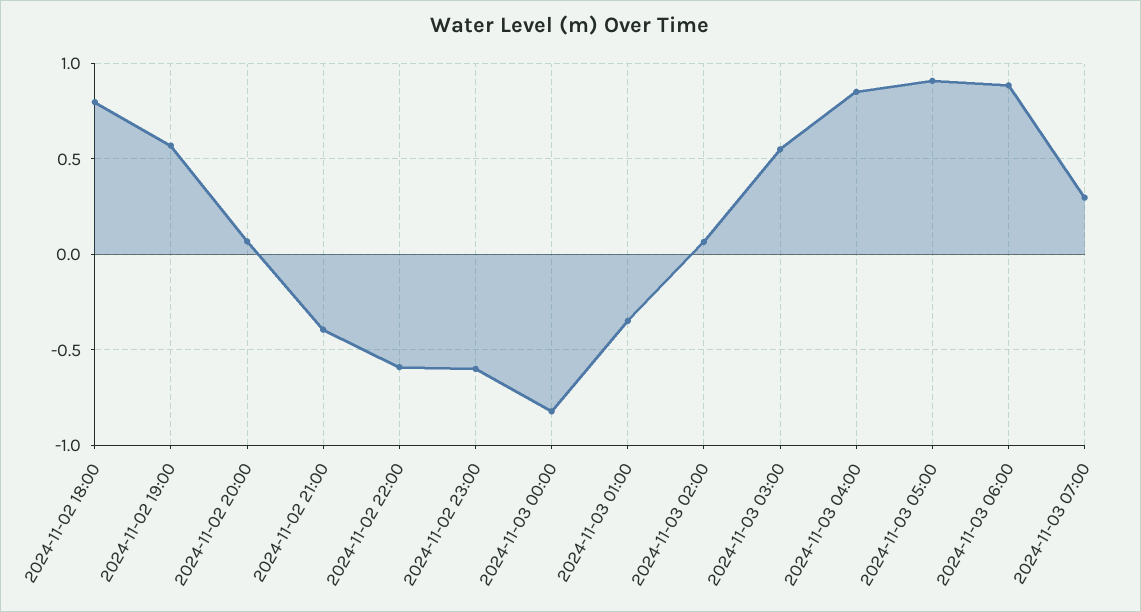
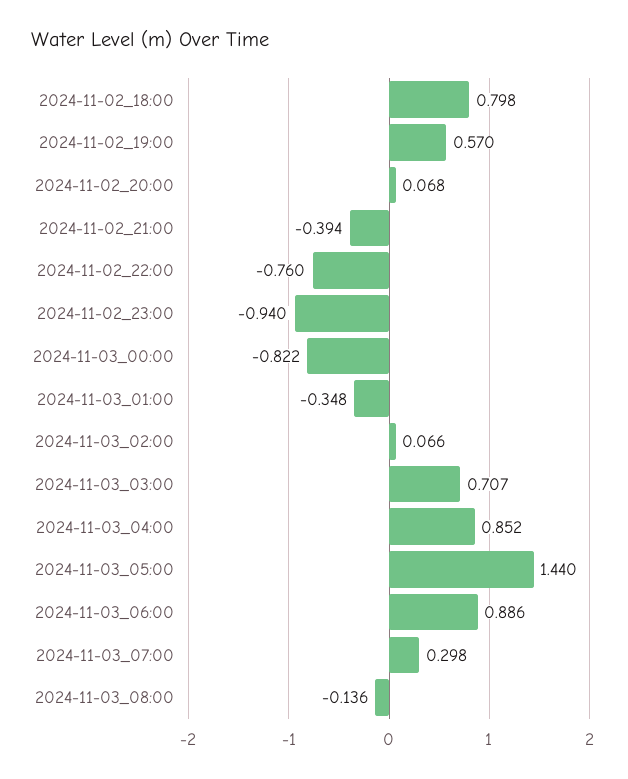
2024-11-02 22:00: -0.6 -> -0.76
2024-11-02 23:00: -0.6 -> -0.94
2024-11-03 03:00: 0.55 -> 0.707
2024-11-03 05:00: 0.9 -> 1.44
2024-11-03_08:00: none -> -0.136

